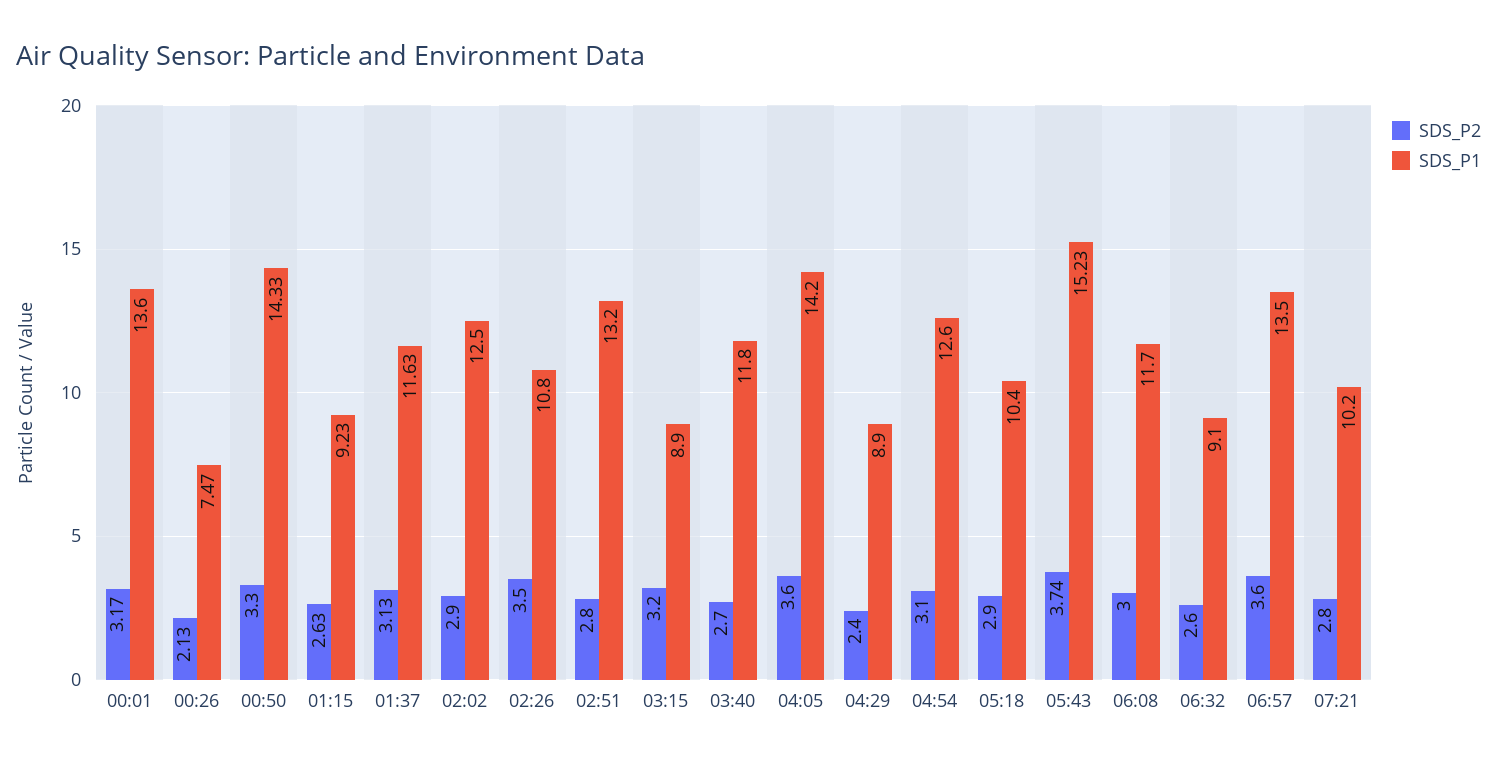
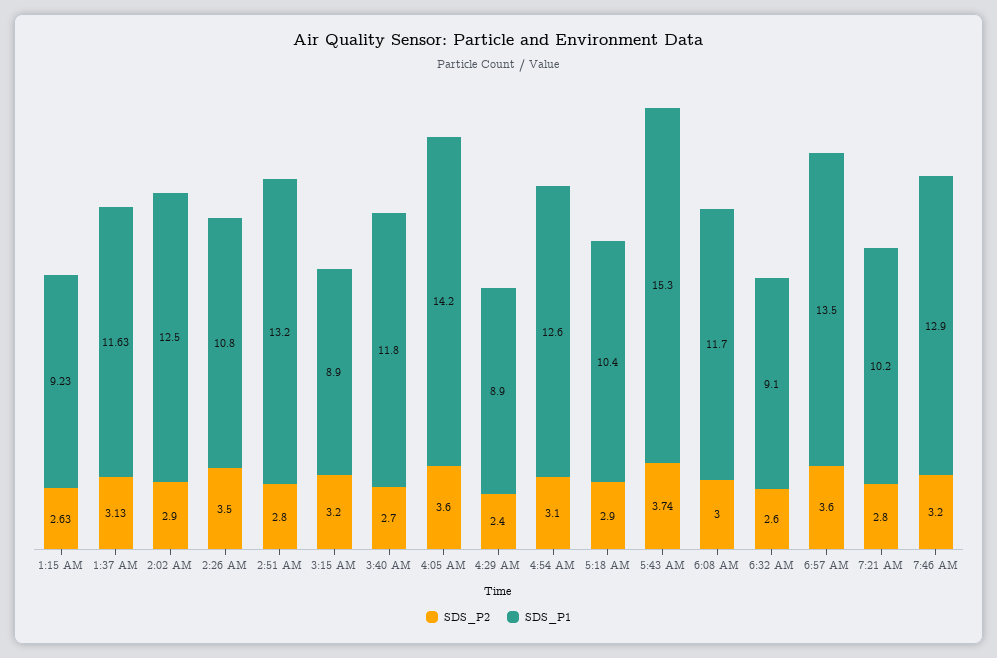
SDS_P2, 00:01: 3.17 -> none
SDS_P1, 00:01: 13.6 -> none
SDS_P2, 00:26: 2.13 -> none
SDS_P1, 00:26: 7.47 -> none
SDS_P2, 00:50: 3.3 -> none
SDS_P1, 00:50: 14.33 -> none
SDS_P1, 05:43: 15.23 -> 15.3
SDS_P2, 7:46 AM: none -> 3.2
SDS_P1, 7:46 AM: none -> 12.9

